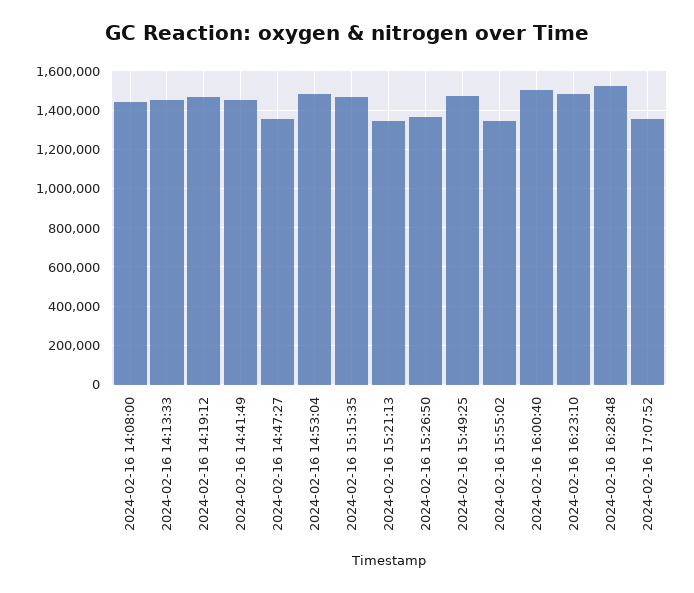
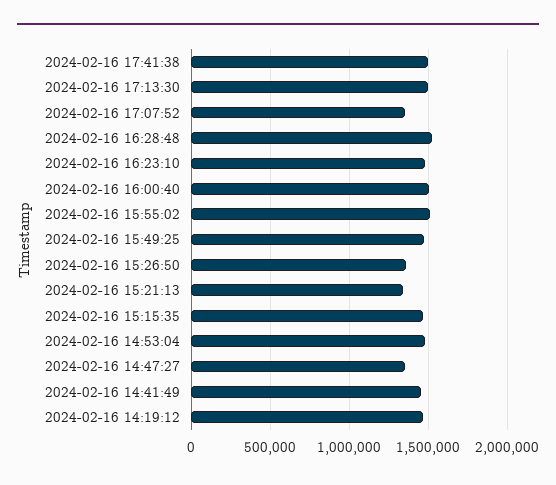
2024-02-16 14:08:00: 1450000 -> none
2024-02-16 14:13:33: 1450000 -> none
2024-02-16 15:55:02: 1350000 -> 1500000
2024-02-16 17:41:38: none -> 1500000
2024-02-16 17:13:30: none -> 1500000

